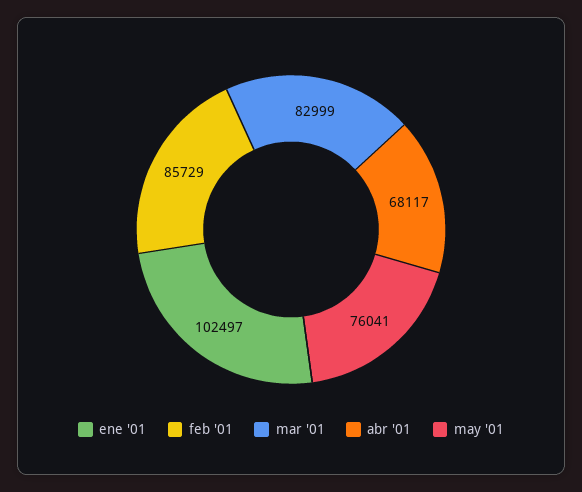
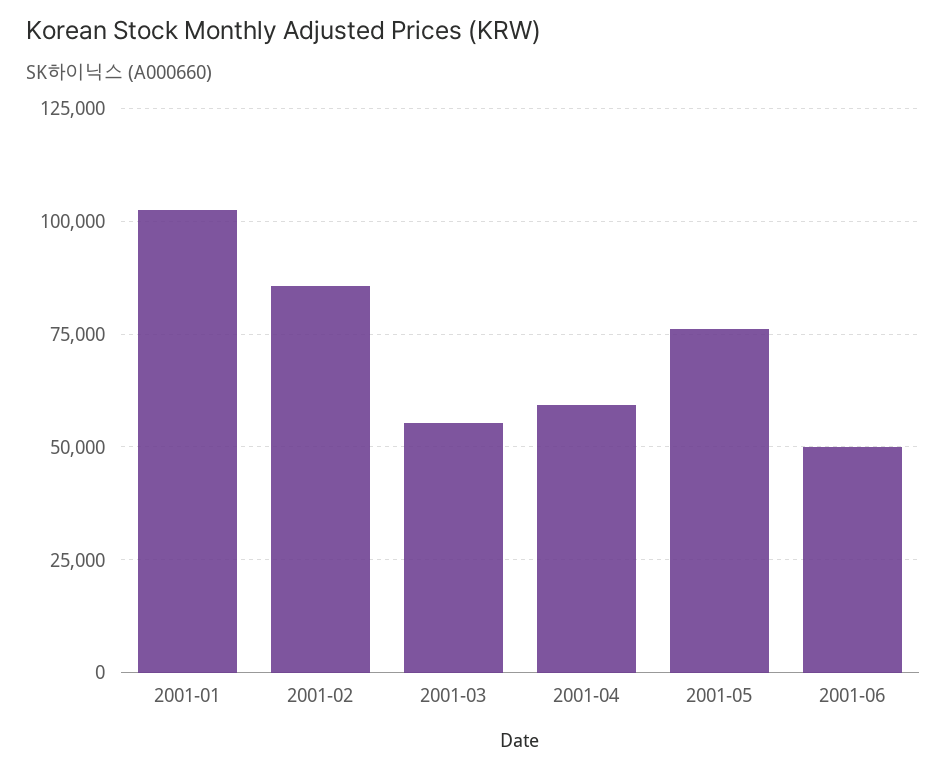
mar '01: 82999 -> 55000
abr '01: 68117 -> 60000
2001-06: none -> 50000

